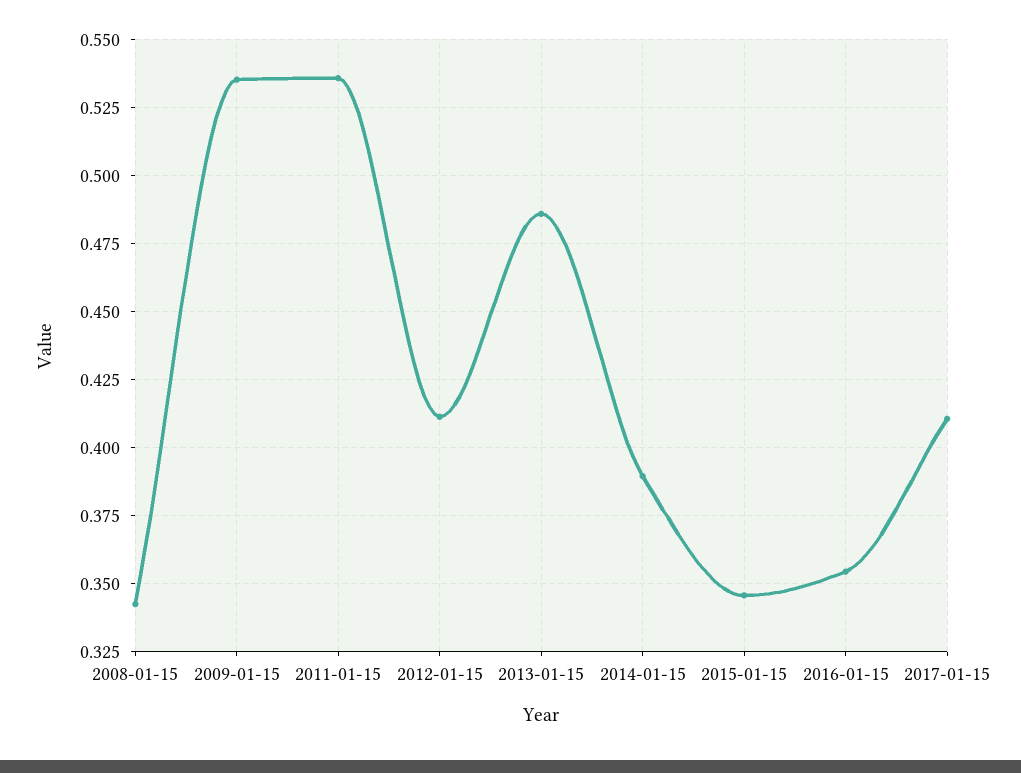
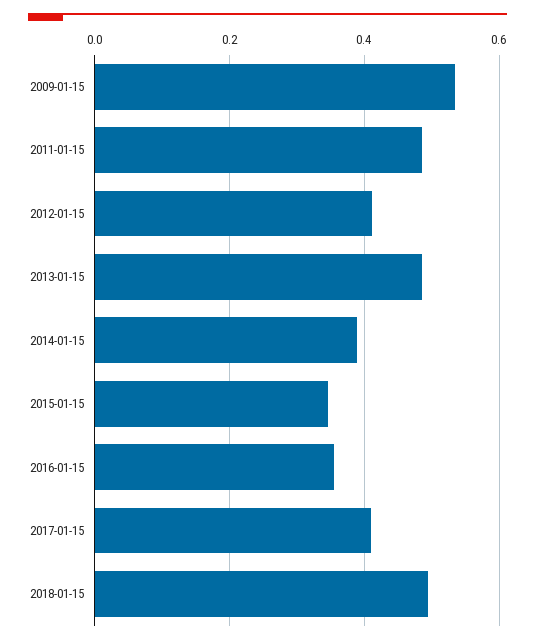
2008-01-15: 0.3425 -> none
2011-01-15: 0.535 -> 0.48
2018-01-15: none -> 0.5

